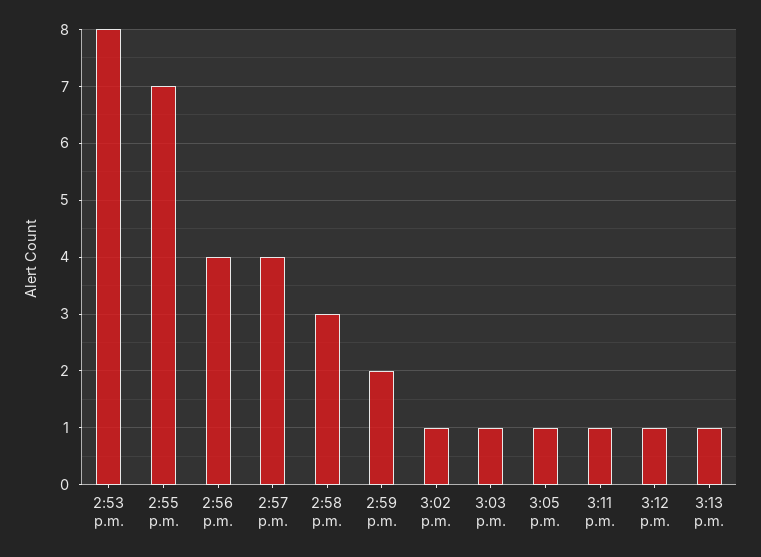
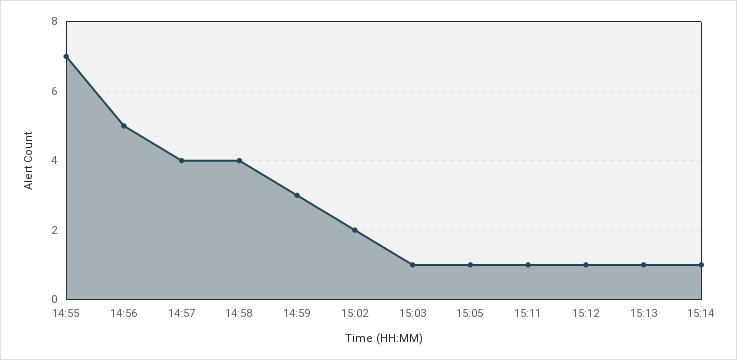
2:53 p.m.: 8 -> none
2:56 p.m.: 4 -> 5
2:58 p.m.: 3 -> 4
2:59 p.m.: 2 -> 3
3:02 p.m.: 1 -> 2
15:14: none -> 1

